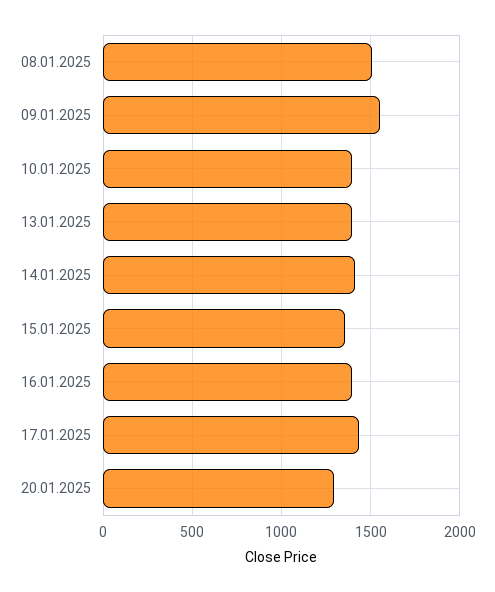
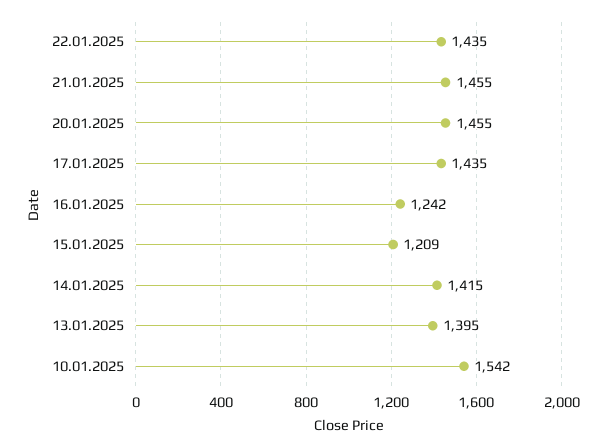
08.01.2025: 1500 -> none
09.01.2025: 1550 -> none
10.01.2025: 1400 -> 1542
15.01.2025: 1350 -> 1209
16.01.2025: 1400 -> 1242
20.01.2025: 1300 -> 1455
22.01.2025: none -> 1435
21.01.2025: none -> 1455

